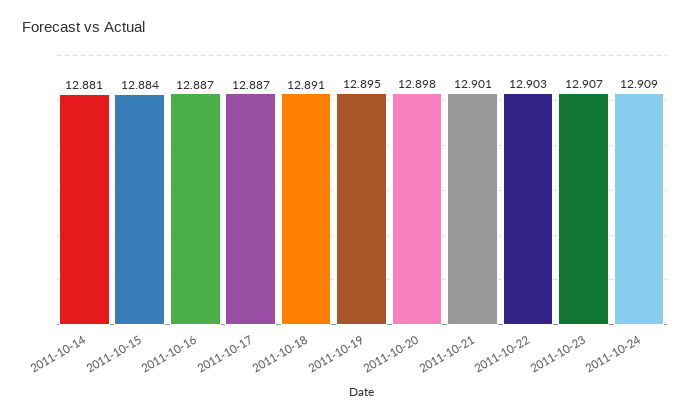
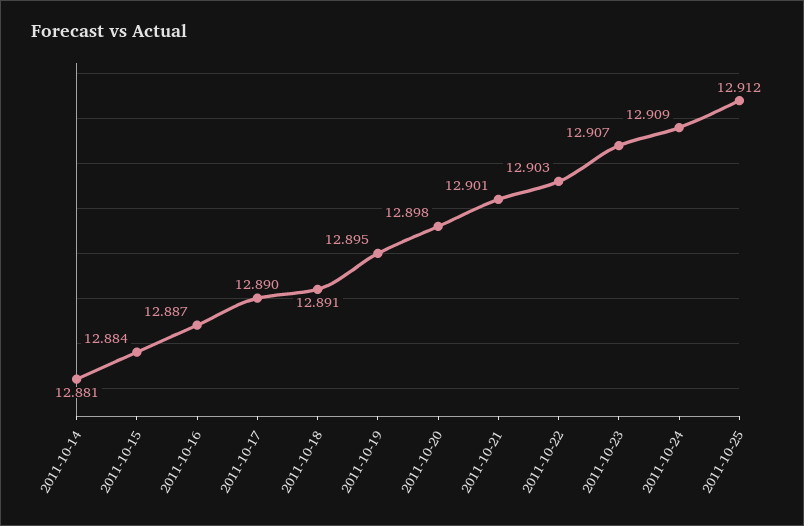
2011-10-17: 12.887 -> 12.89
2011-10-25: none -> 12.912

